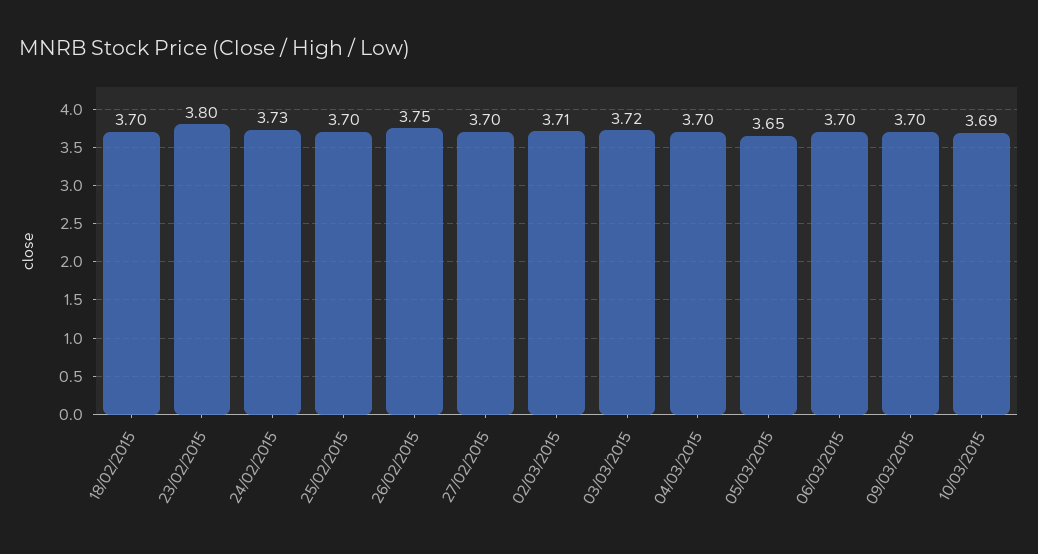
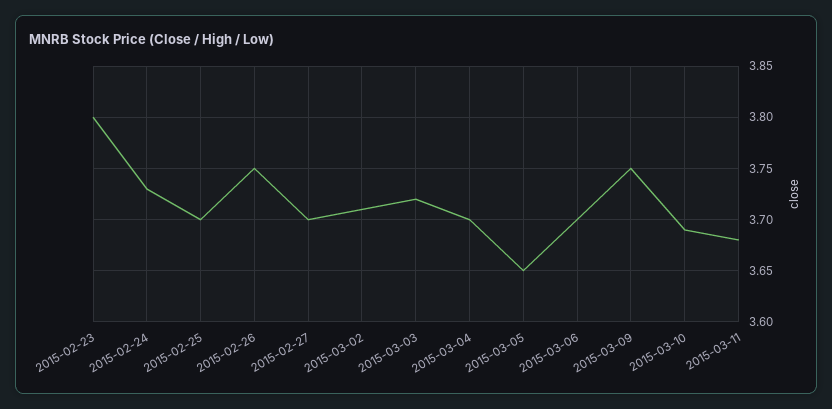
18/02/2015: 3.7 -> none
09/03/2015: 3.7 -> 3.75
2015-03-11: none -> 3.68

